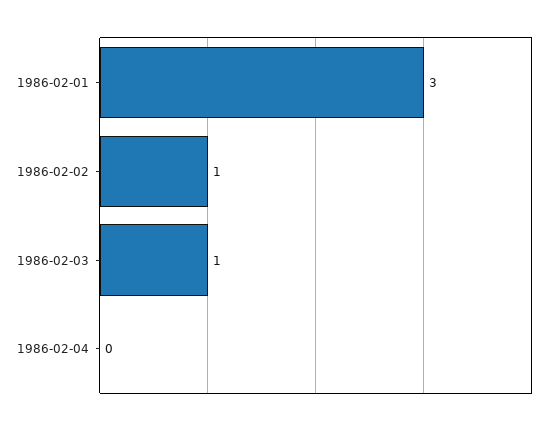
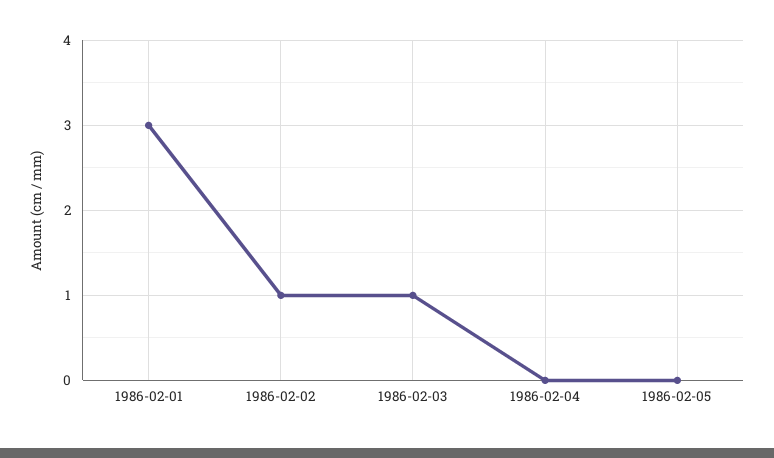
1986-02-05: none -> 0

